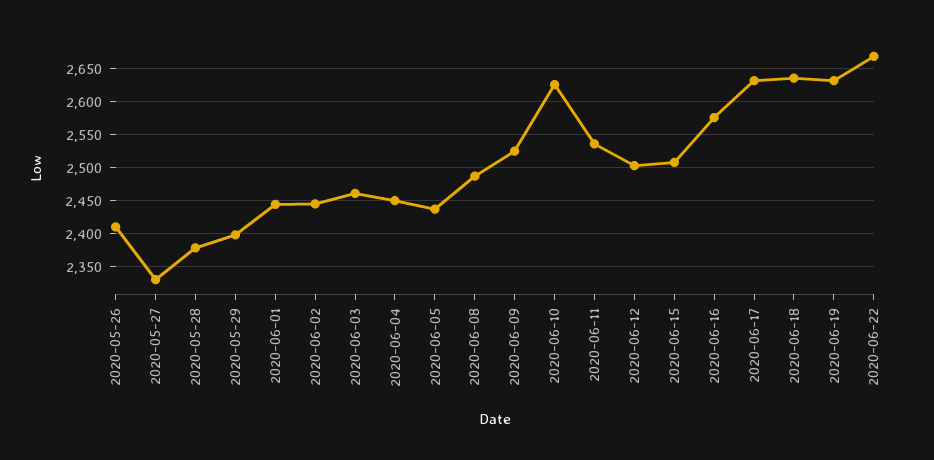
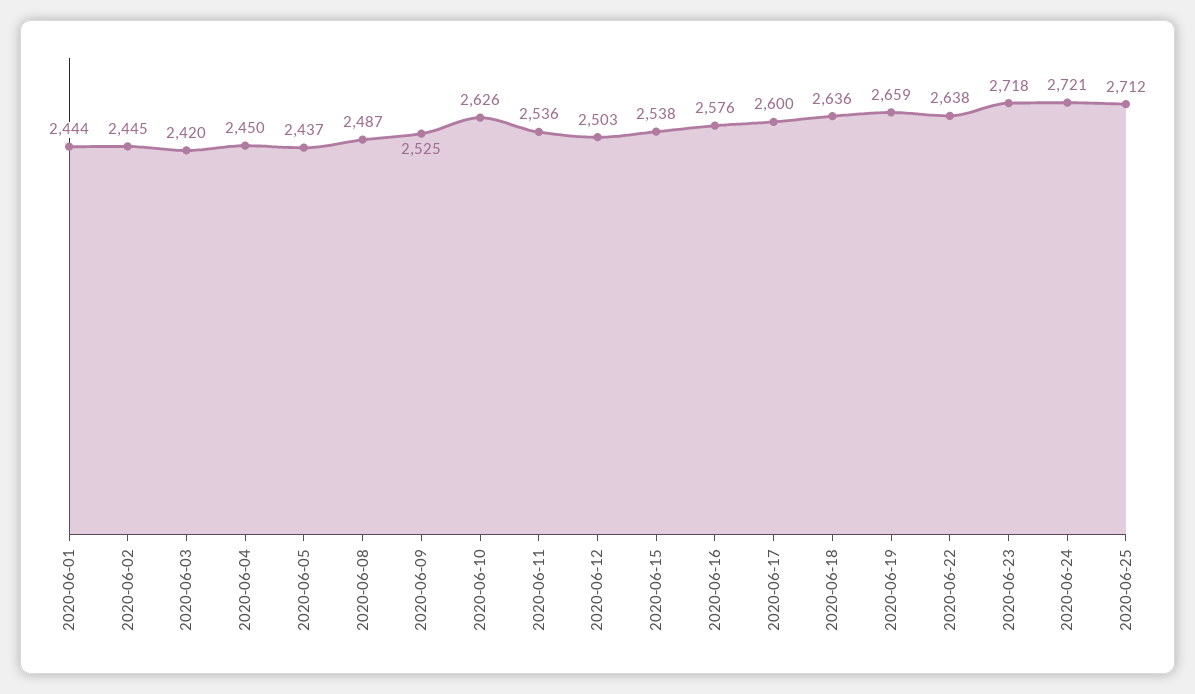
2020-05-26: 2410 -> none
2020-05-27: 2330 -> none
2020-05-28: 2380 -> none
2020-05-29: 2400 -> none
2020-06-03: 2460 -> 2420
2020-06-15: 2510 -> 2538
2020-06-17: 2630 -> 2600
2020-06-19: 2630 -> 2659
2020-06-22: 2670 -> 2638
2020-06-23: none -> 2718
2020-06-24: none -> 2721
2020-06-25: none -> 2712

